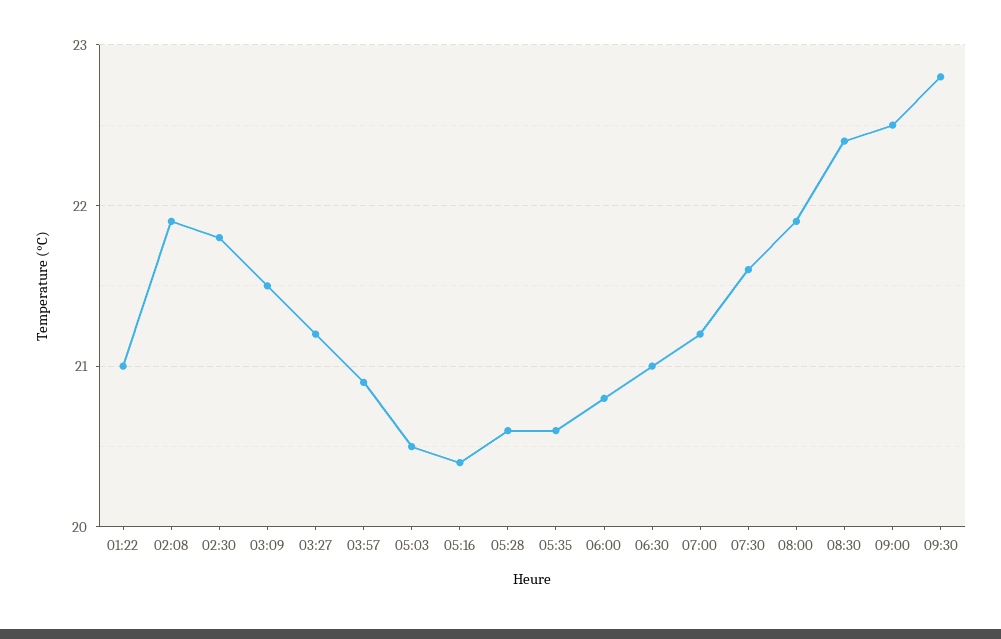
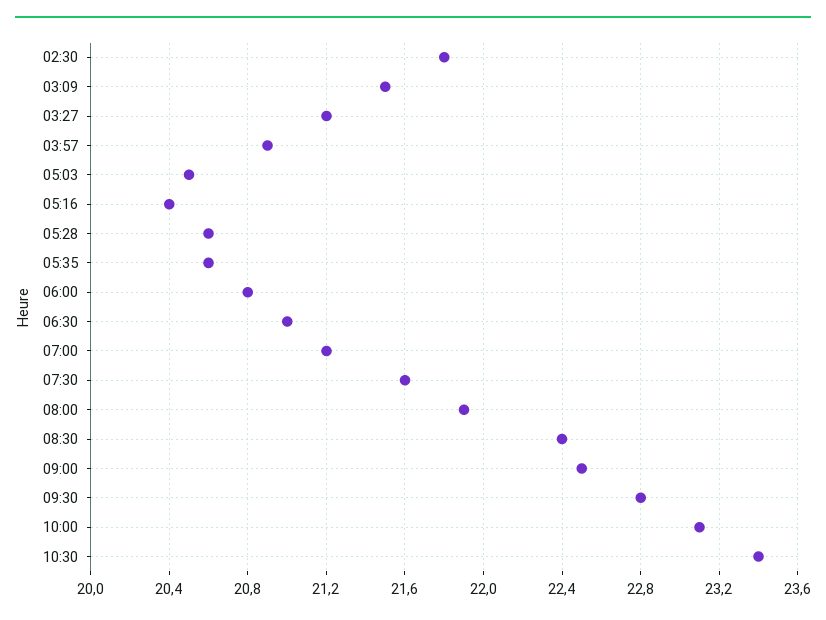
01:22: 21 -> none
02:08: 21.9 -> none
10:00: none -> 23.1
10:30: none -> 23.4

